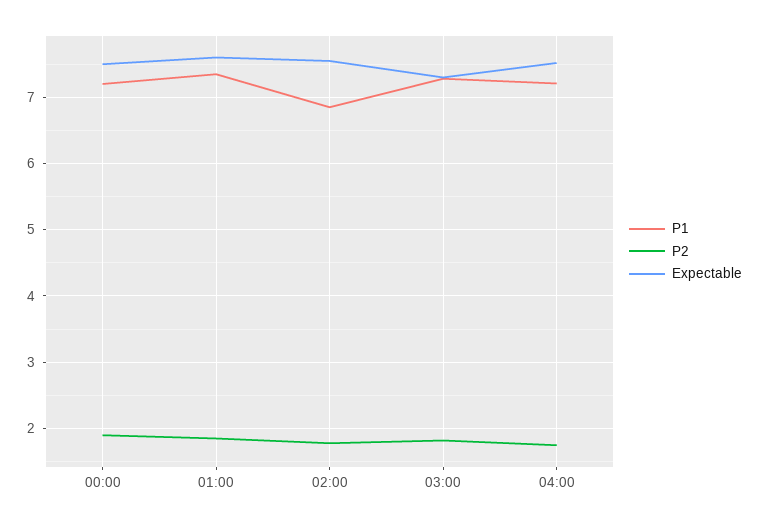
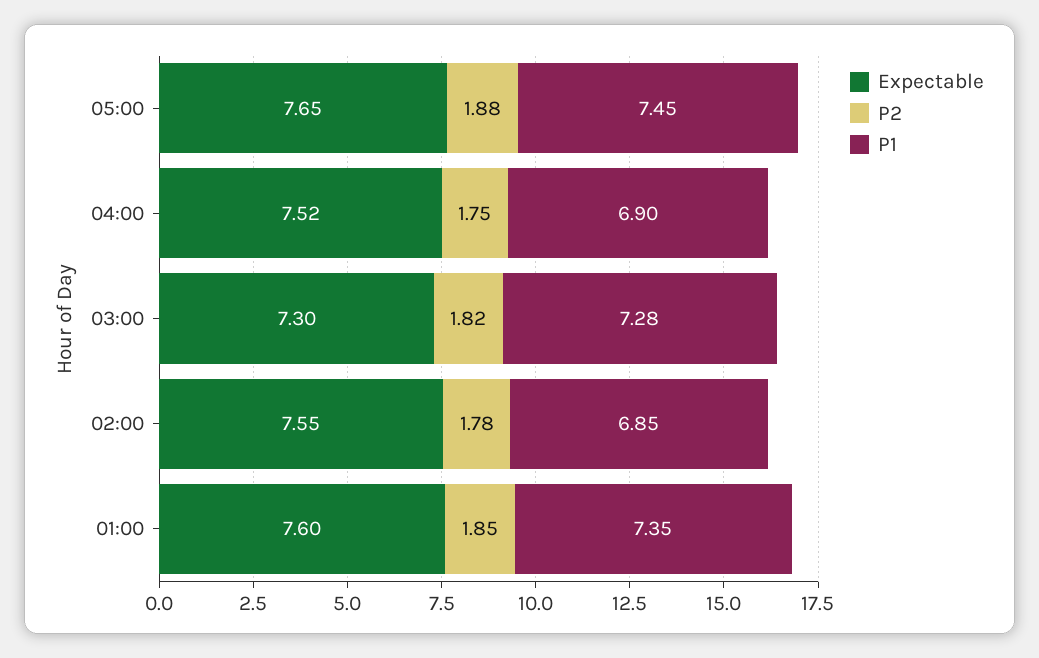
P1, 00:00: 7.2 -> none
P2, 00:00: 1.9 -> none
Expectable, 00:00: 7.5 -> none
P1, 04:00: 7.2 -> 6.9
Expectable, 05:00: none -> 7.65
P2, 05:00: none -> 1.88
P1, 05:00: none -> 7.45

